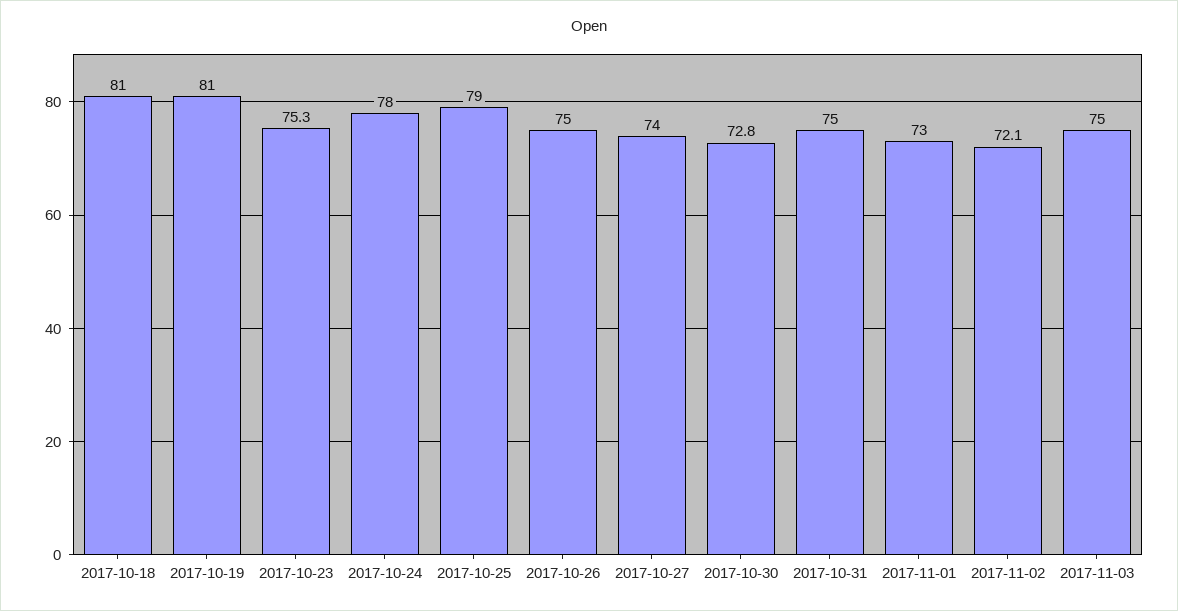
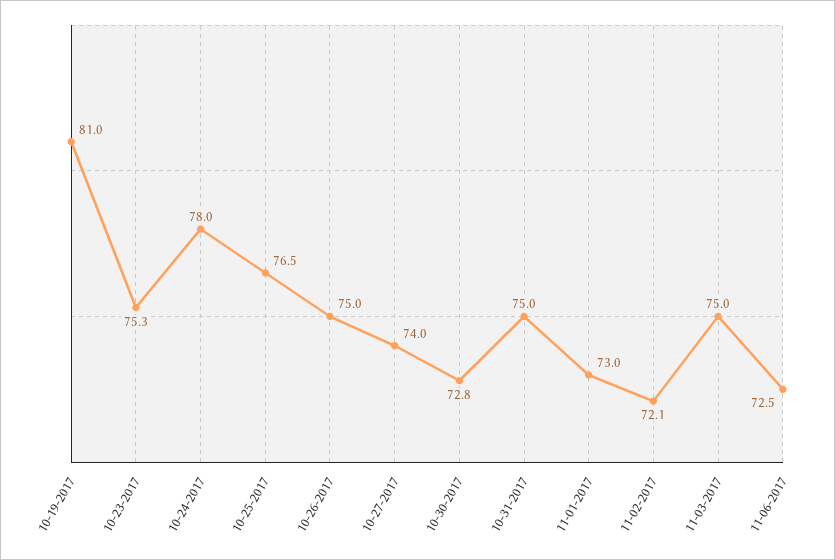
2017-10-18: 81 -> none
2017-10-25: 79 -> 76.5
11-06-2017: none -> 72.5

